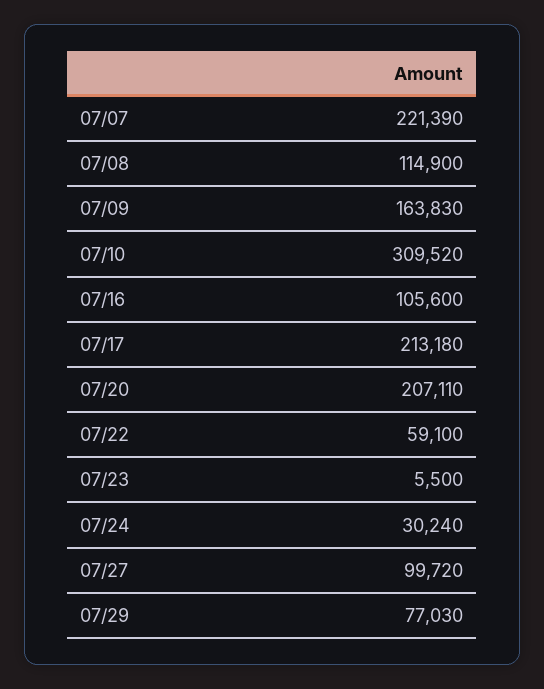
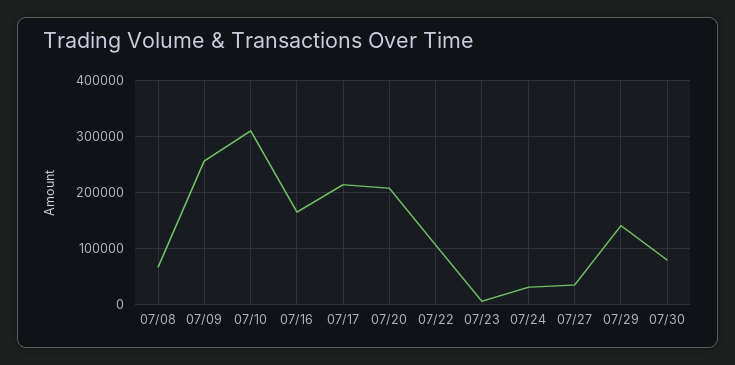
07/07: 221390 -> none
07/08: 114900 -> 60000
07/09: 163830 -> 260000
07/16: 105600 -> 160000
07/22: 59100 -> 100000
07/27: 99720 -> 40000
07/29: 77030 -> 140000
07/30: none -> 80000

